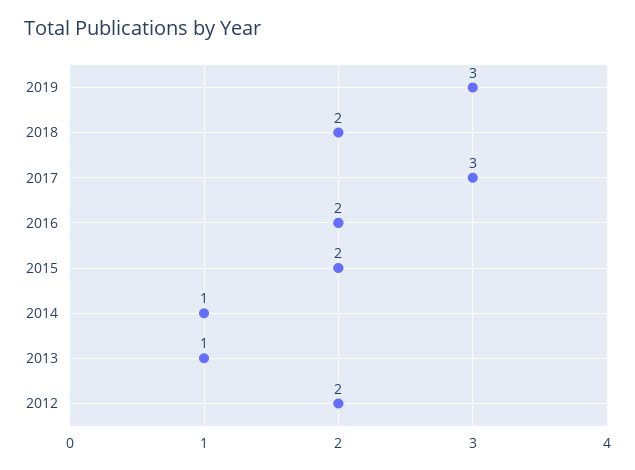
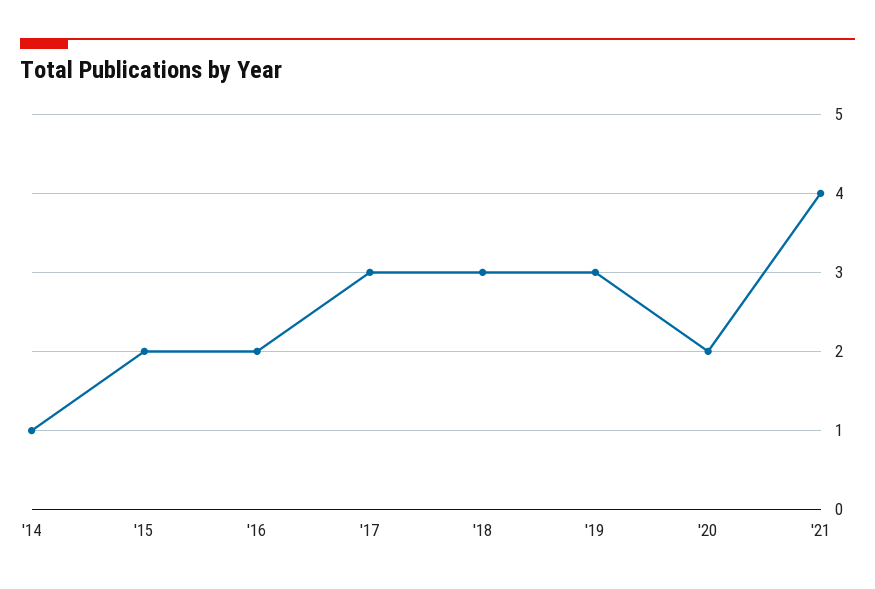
2018: 2 -> 3
2013: 1 -> none
2012: 2 -> none
'20: none -> 2
'21: none -> 4

